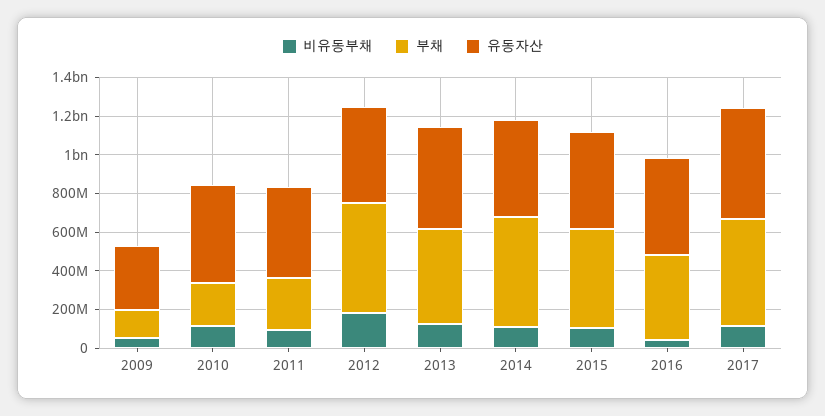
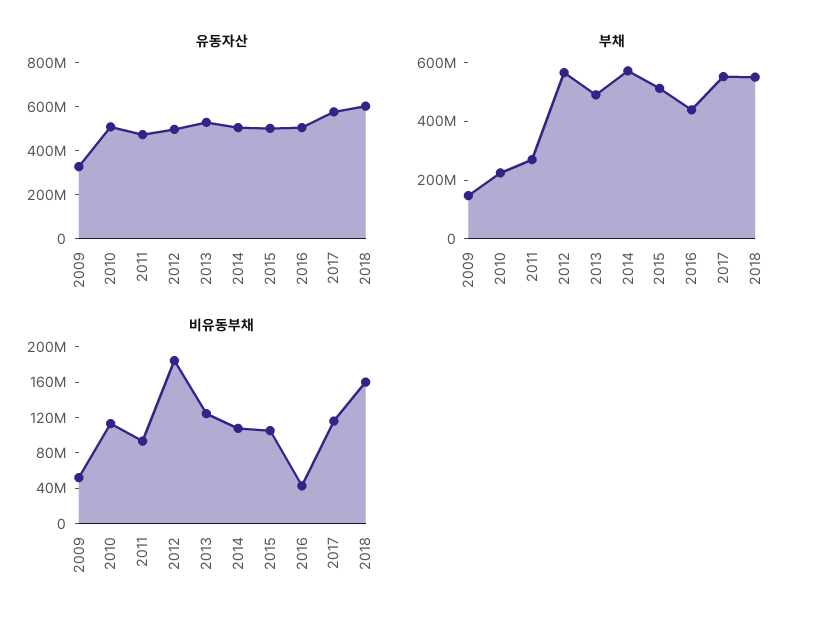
유동자산, 2018: none -> 600000000
부채, 2018: none -> 550000000
비유동부채, 2018: none -> 160000000

